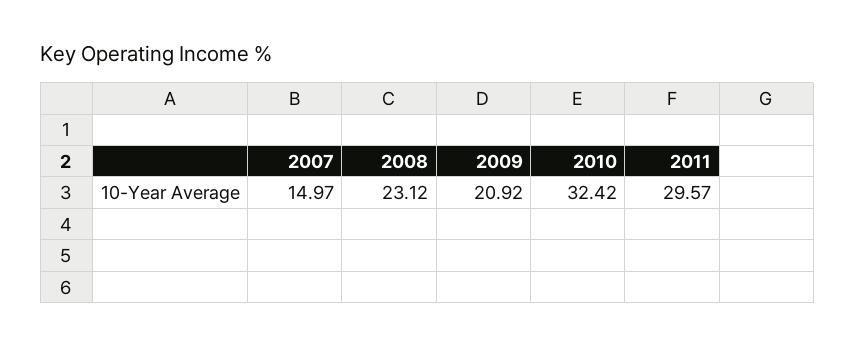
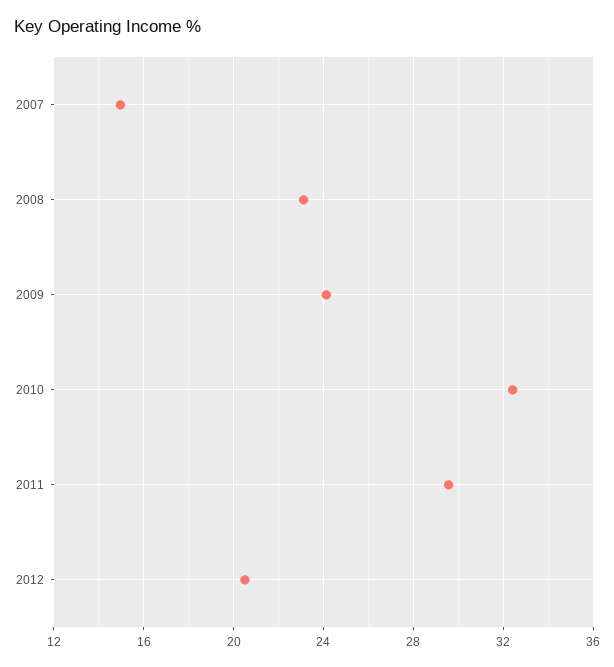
2009: 20.92 -> 24
2012: none -> 20.5

